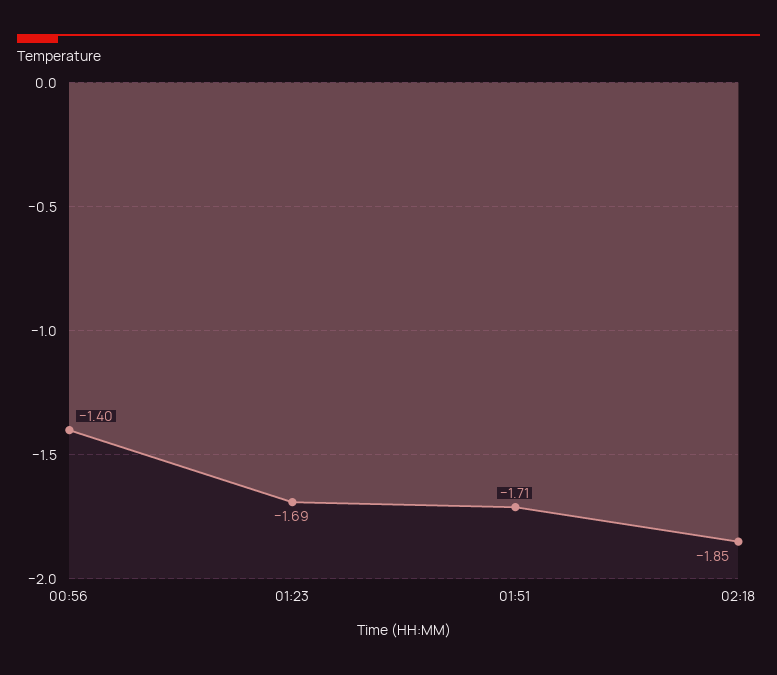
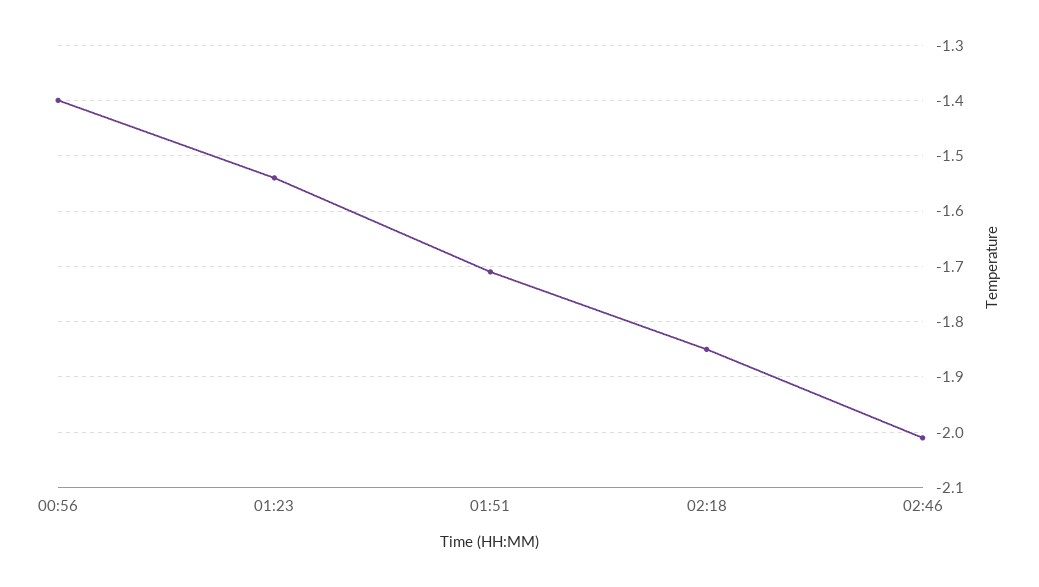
01:23: -1.69 -> -1.55
02:46: none -> -2

